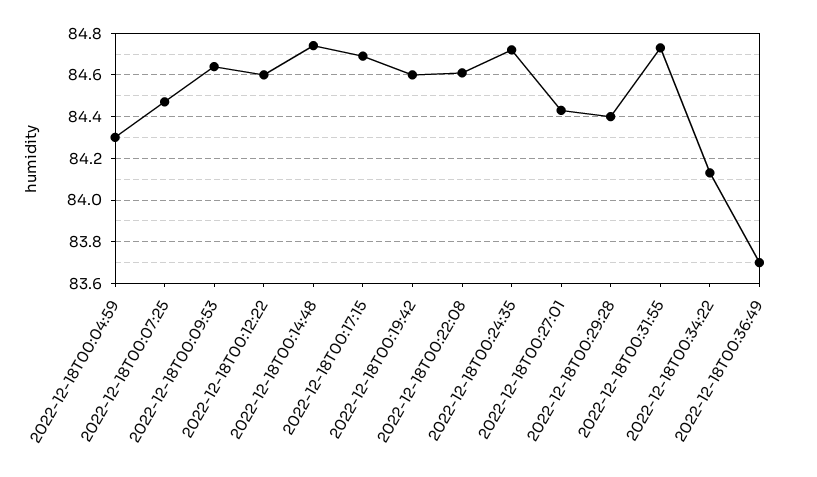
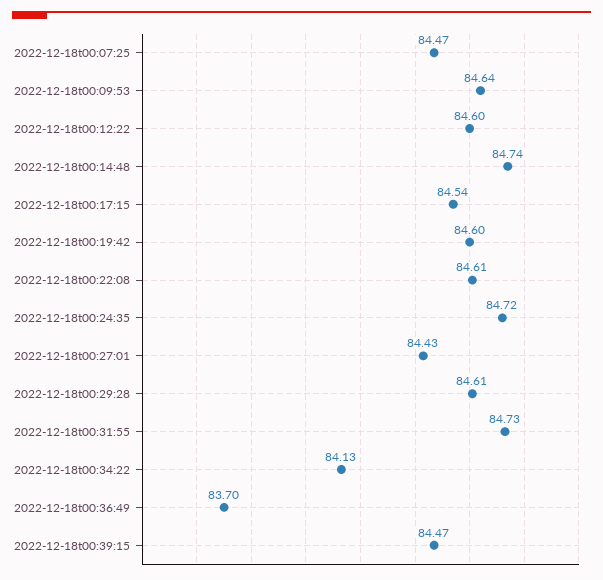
2022-12-18T00:04:59: 84.3 -> none
2022-12-18T00:17:15: 84.7 -> 84.54
2022-12-18T00:29:28: 84.4 -> 84.61
2022-12-18t00:39:15: none -> 84.47

